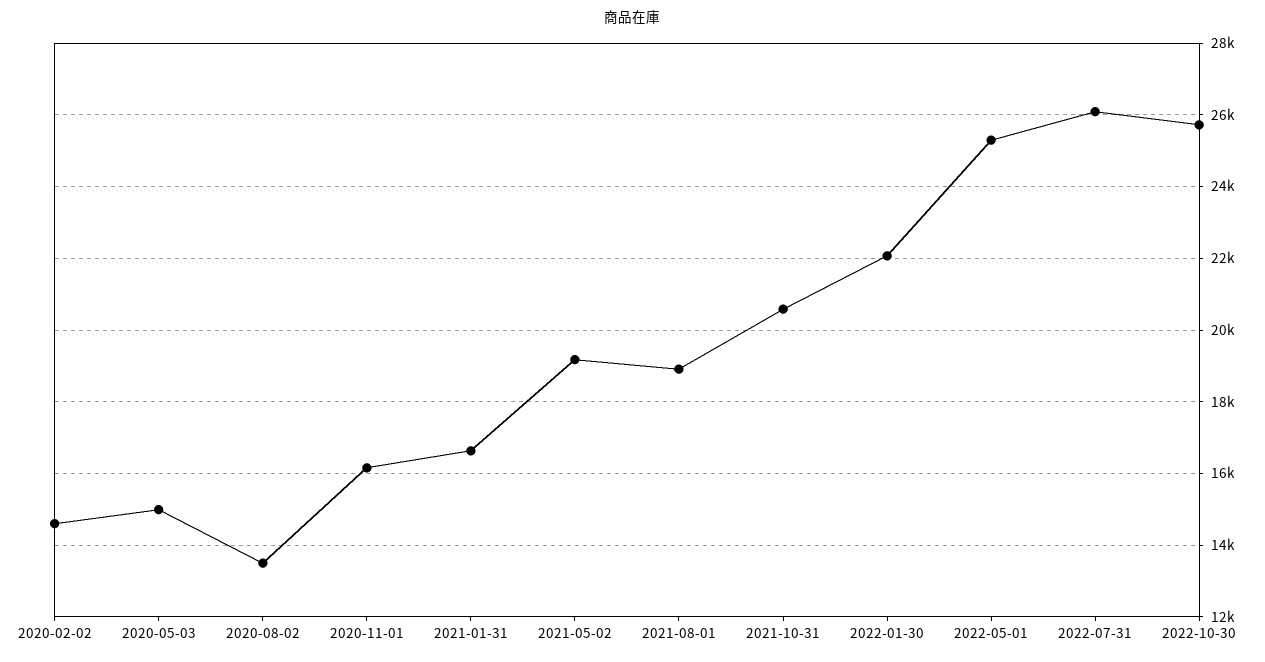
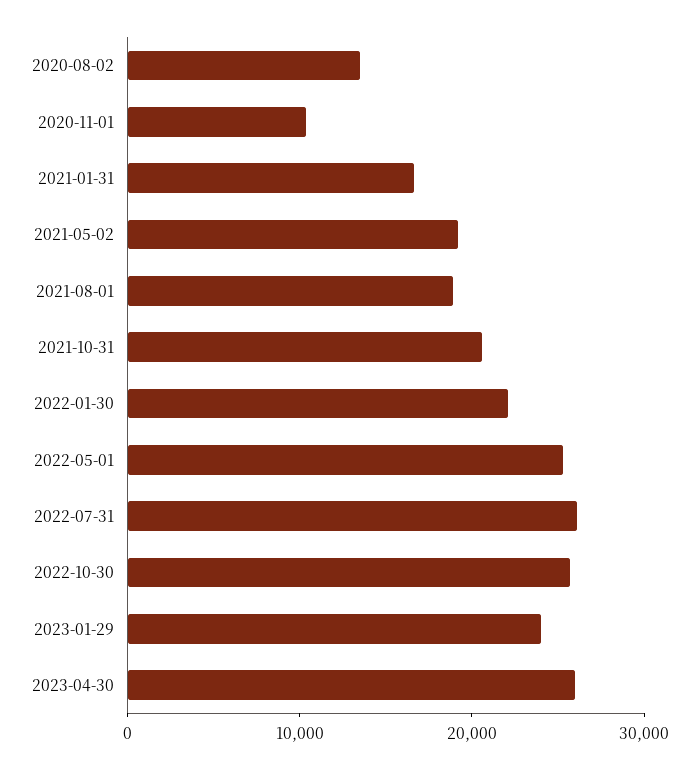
2020-02-02: 14600 -> none
2020-05-03: 15000 -> none
2020-11-01: 16200 -> 10000
2023-01-29: none -> 24000
2023-04-30: none -> 26000

